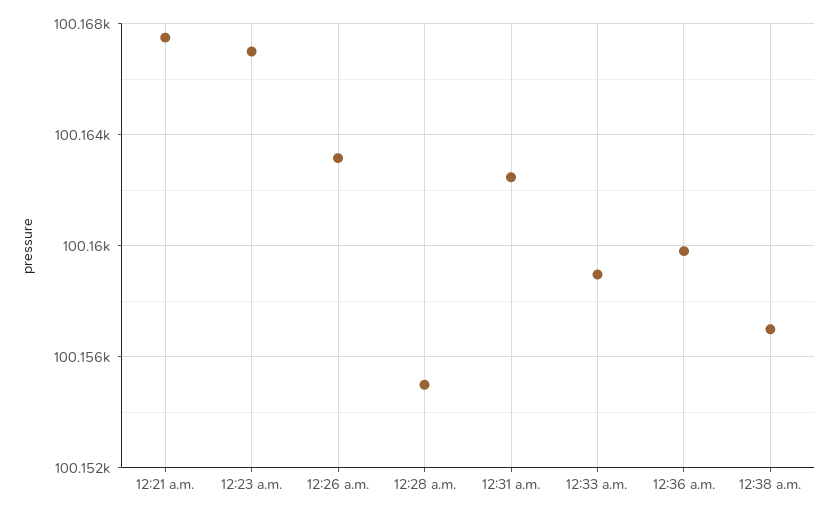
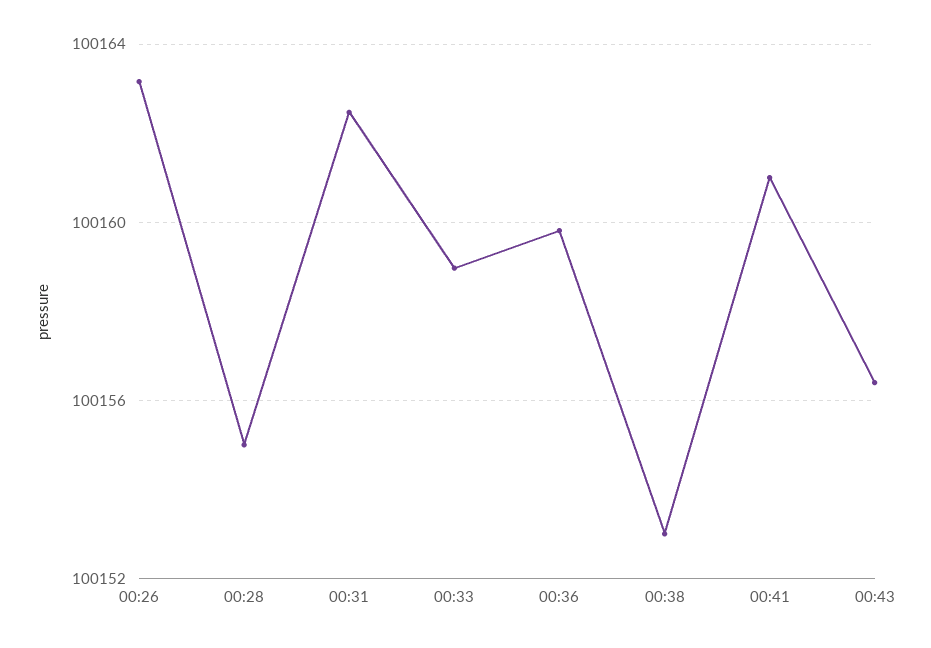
12:21 a.m.: 100167.5 -> none
12:23 a.m.: 100167 -> none
12:38 a.m.: 100157 -> 100153
00:41: none -> 100161
00:43: none -> 100156.5

